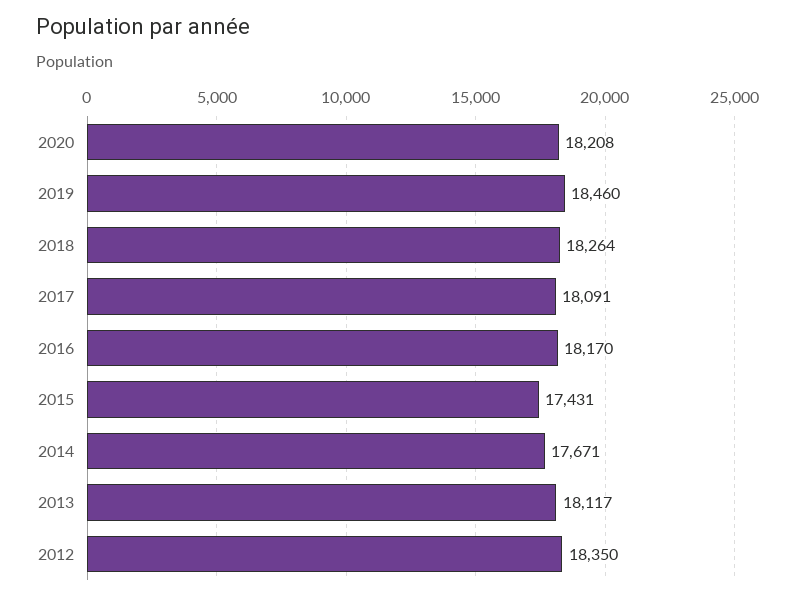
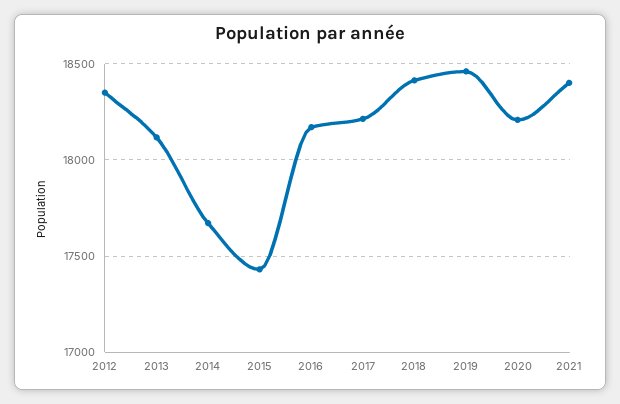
2018: 18264 -> 18400
2017: 18091 -> 18200
2021: none -> 18400

